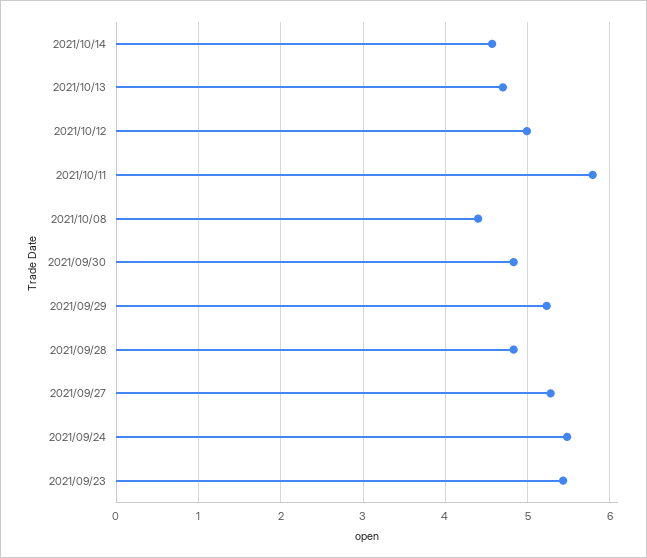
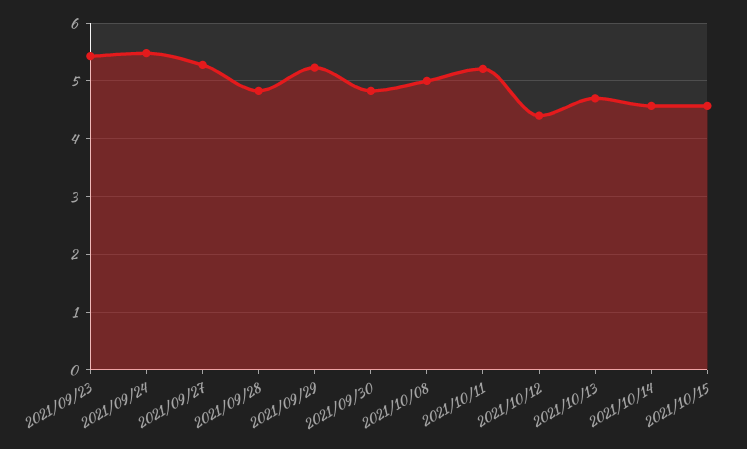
2021/10/12: 5 -> 4.4
2021/10/11: 5.8 -> 5.2
2021/10/08: 4.4 -> 5
2021/10/15: none -> 4.6

